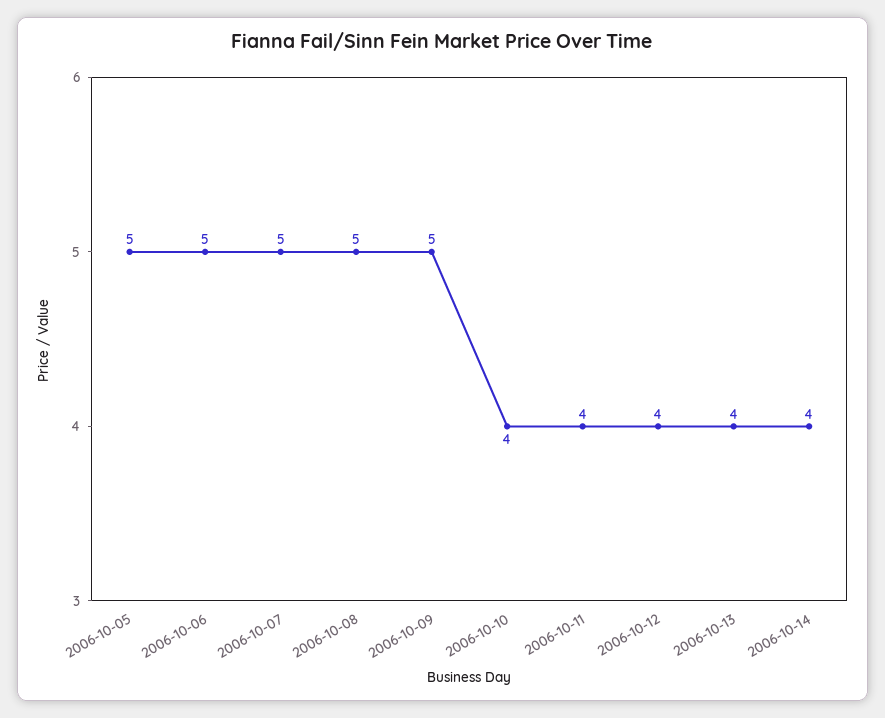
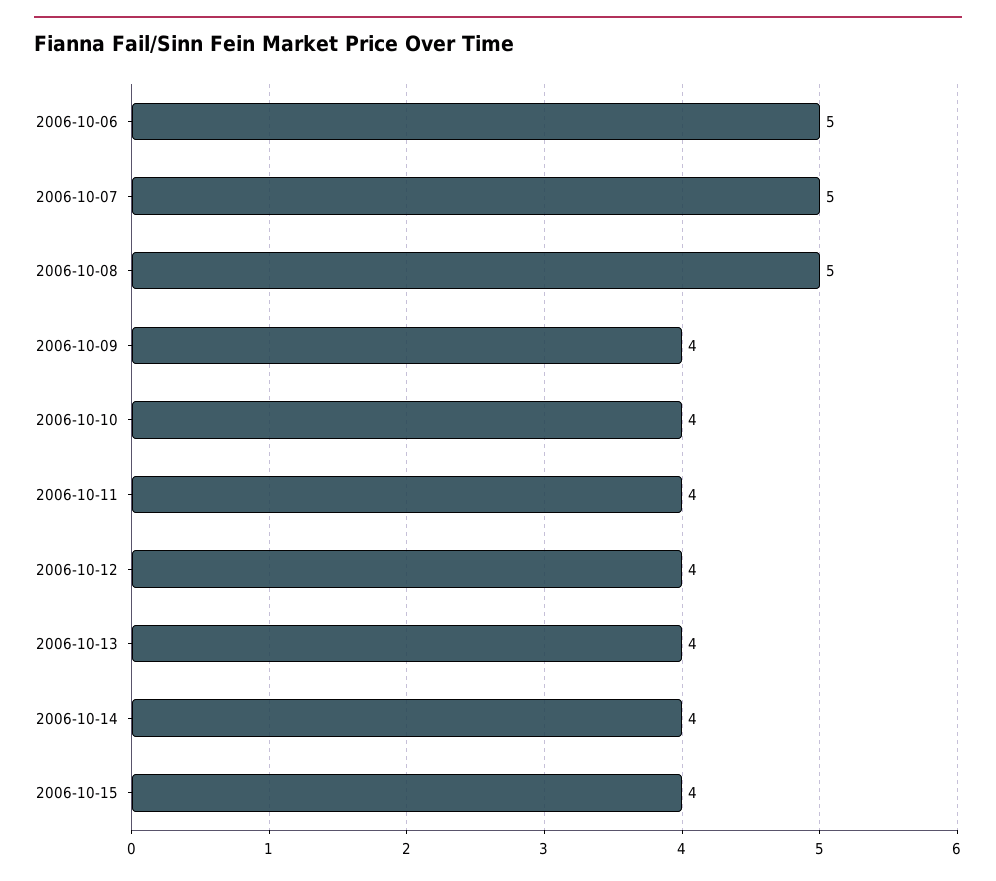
2006-10-05: 5 -> none
2006-10-09: 5 -> 4
2006-10-15: none -> 4

